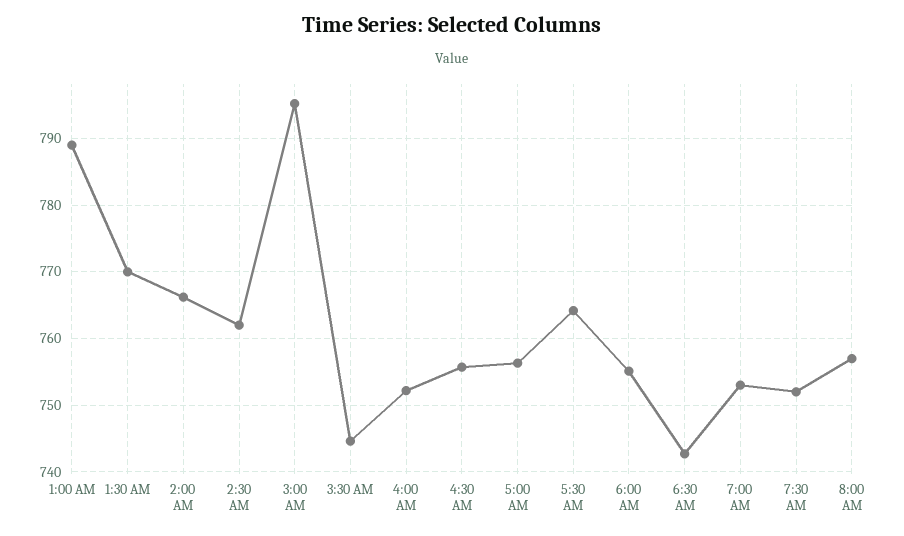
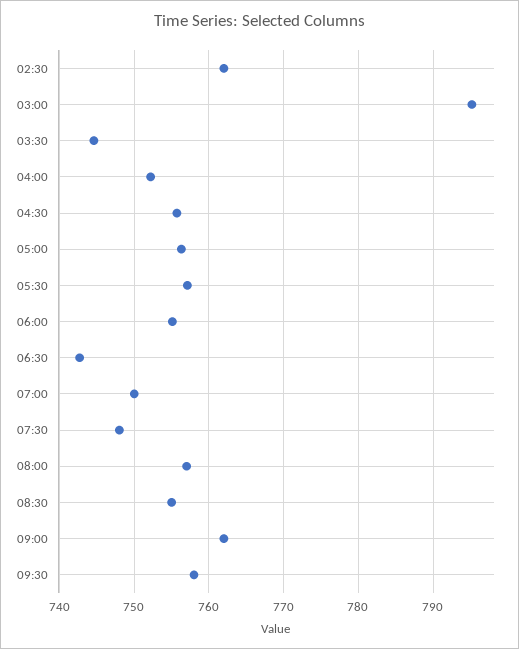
1:00 AM: 789 -> none
1:30 AM: 770 -> none
2:00 AM: 766 -> none
5:30 AM: 764 -> 757
7:00 AM: 753 -> 750
7:30 AM: 752 -> 748
08:30: none -> 755
09:00: none -> 762
09:30: none -> 758

